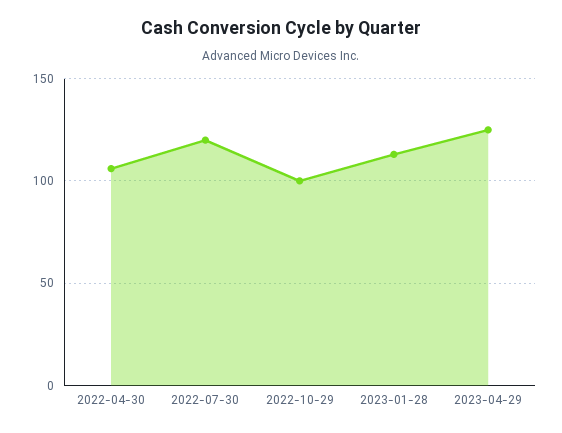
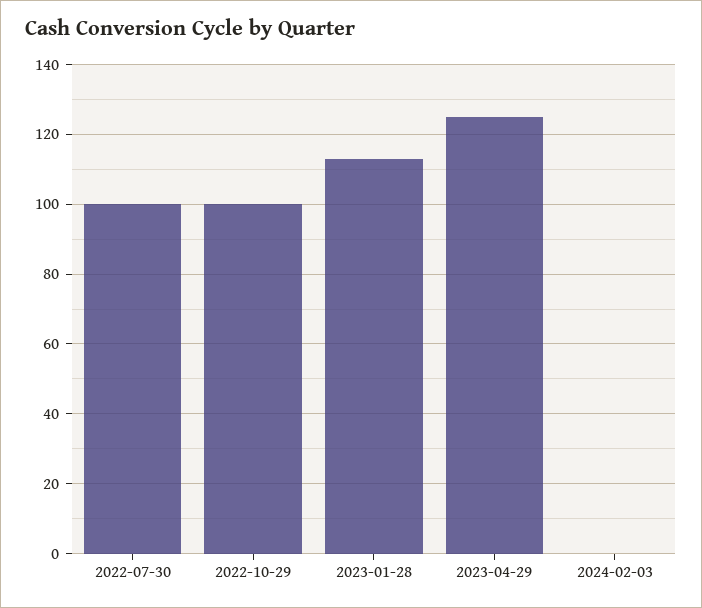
2022-04-30: 105 -> none
2022-07-30: 120 -> 100
2024-02-03: none -> 0

